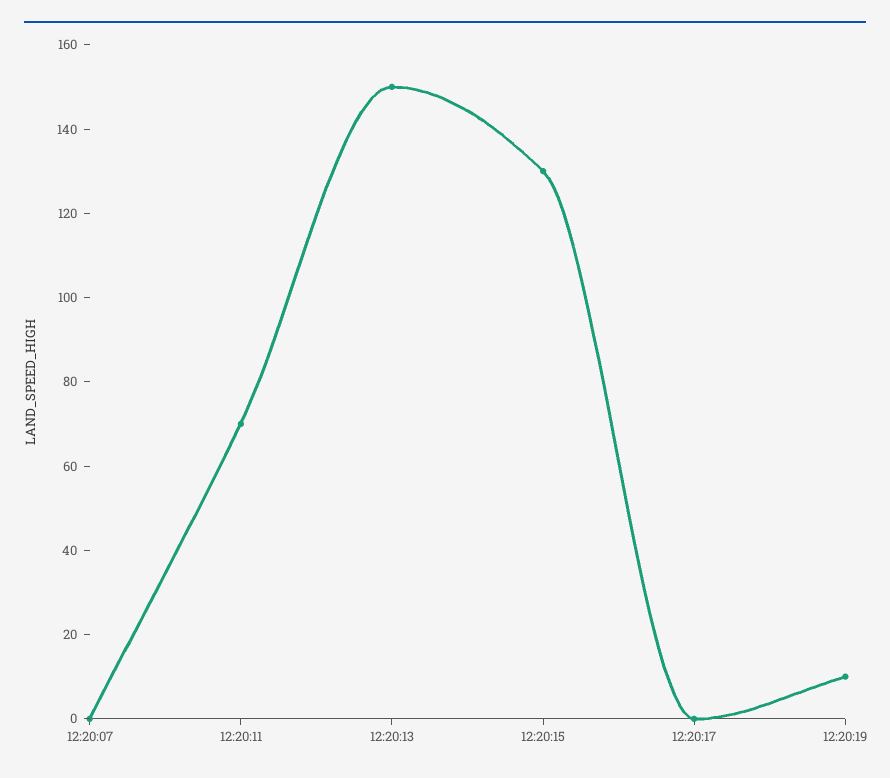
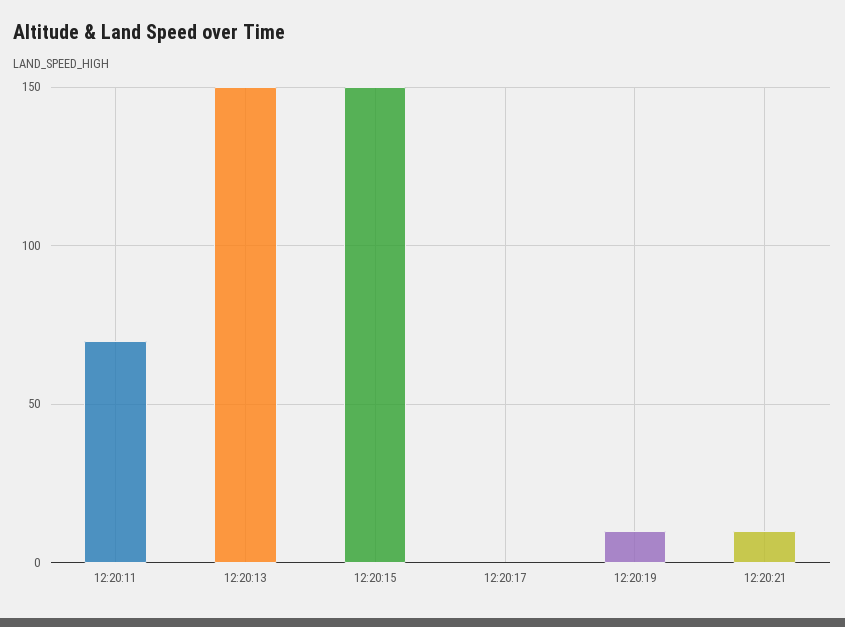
12:20:07: 0 -> none
12:20:15: 130 -> 150
12:20:21: none -> 10

